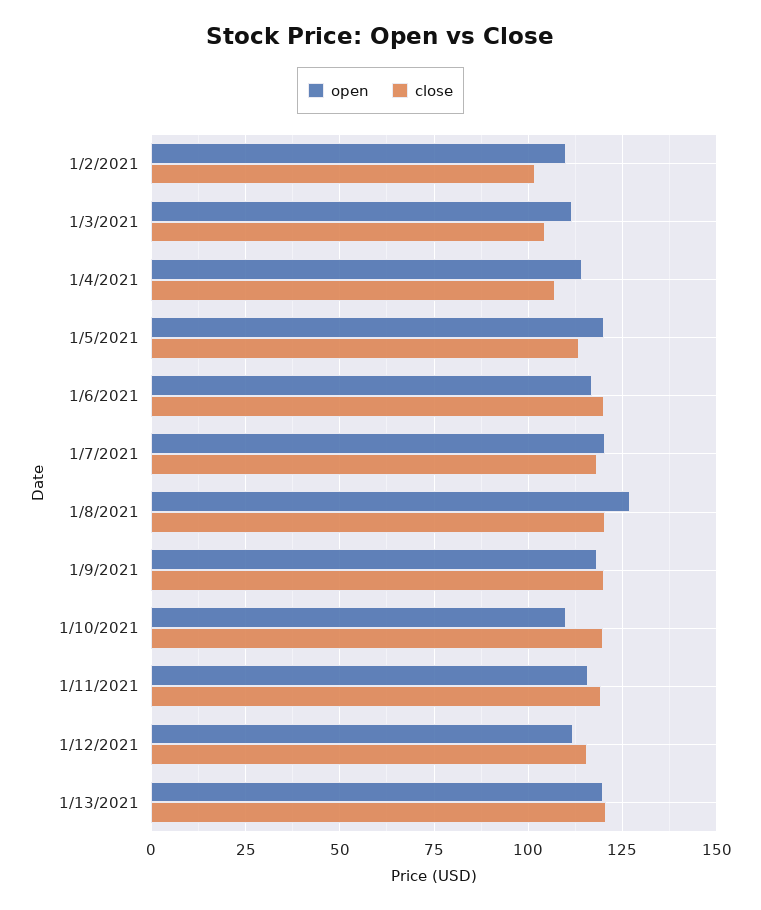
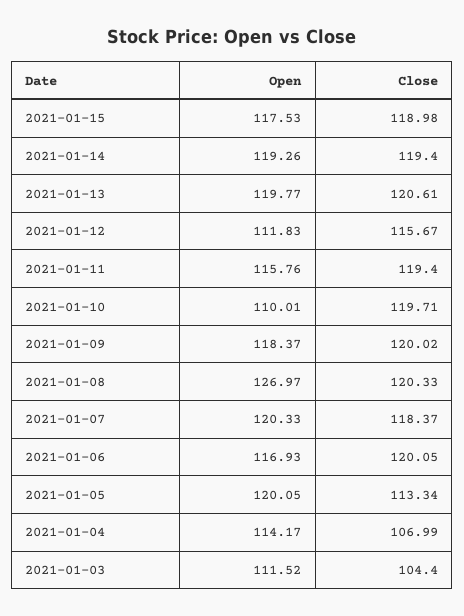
open, 1/2/2021: 110 -> none
close, 1/2/2021: 102.5 -> none
open, 2021-01-15: none -> 117.53
close, 2021-01-15: none -> 118.98
open, 2021-01-14: none -> 119.26
close, 2021-01-14: none -> 119.4

